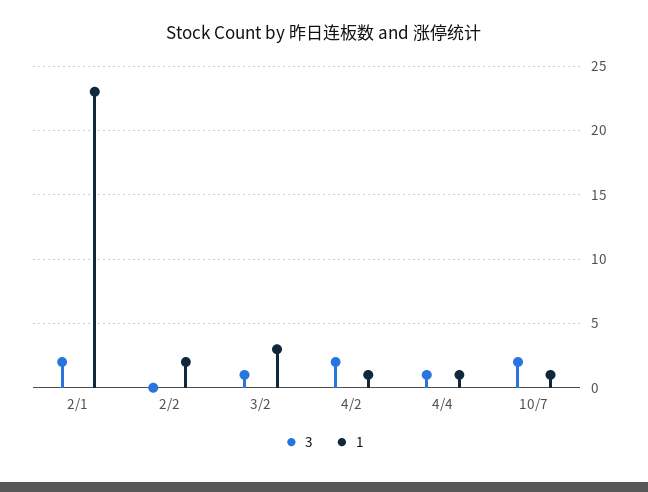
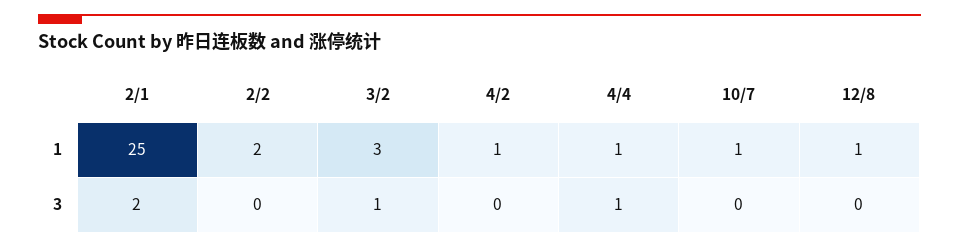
1, 2/1: 23 -> 25
3, 4/2: 2 -> 0
3, 10/7: 2 -> 0
1, 12/8: none -> 1
3, 12/8: none -> 0

